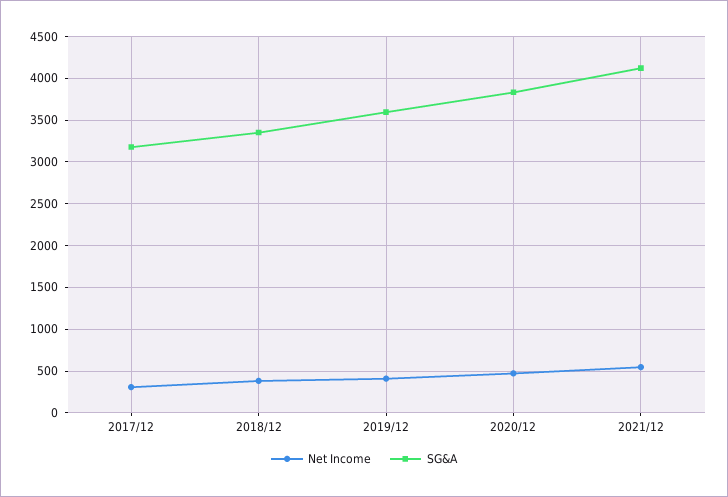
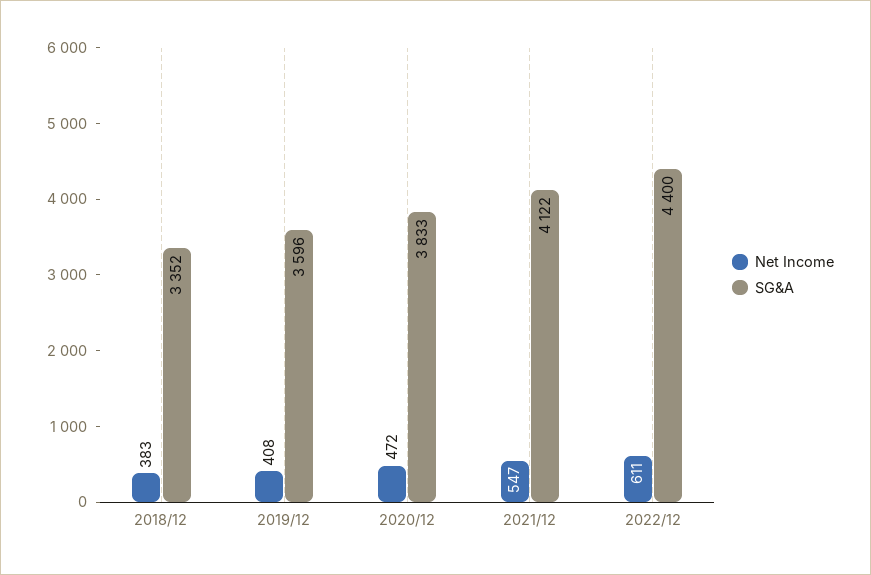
Net Income, 2017/12: 300 -> none
SG&A, 2017/12: 3200 -> none
Net Income, 2022/12: none -> 611
SG&A, 2022/12: none -> 4400

